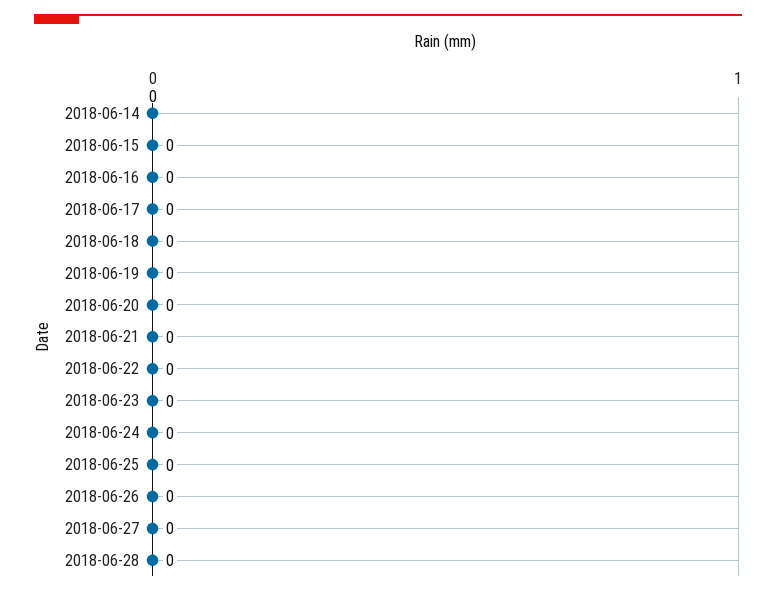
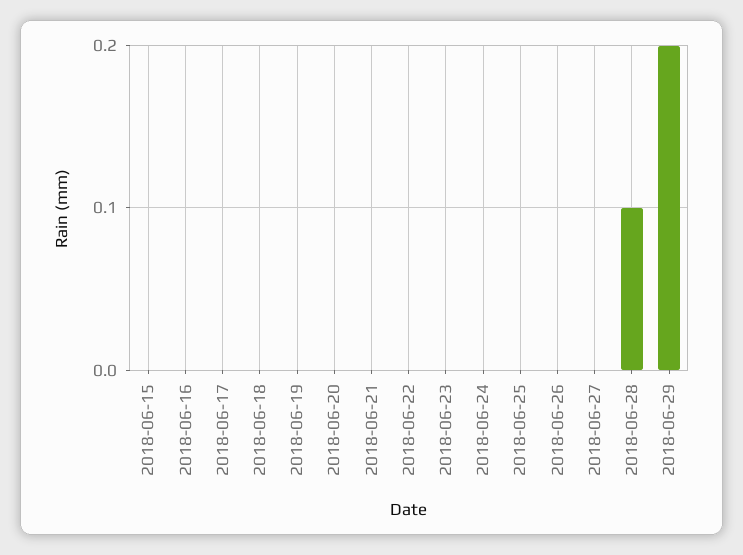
2018-06-14: 0 -> none
2018-06-28: 0 -> 0.1
2018-06-29: none -> 0.2

